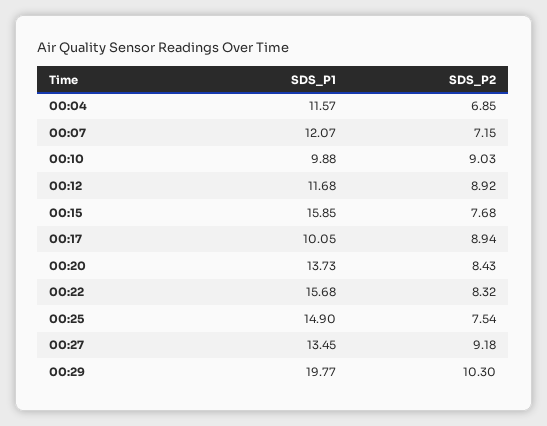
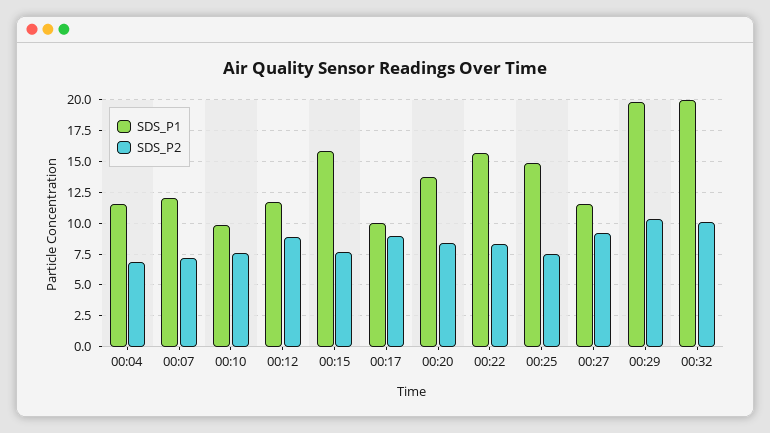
SDS_P2, 00:10: 9.03 -> 7.5
SDS_P1, 00:27: 13.45 -> 11.5
SDS_P1, 00:32: none -> 20
SDS_P2, 00:32: none -> 10

